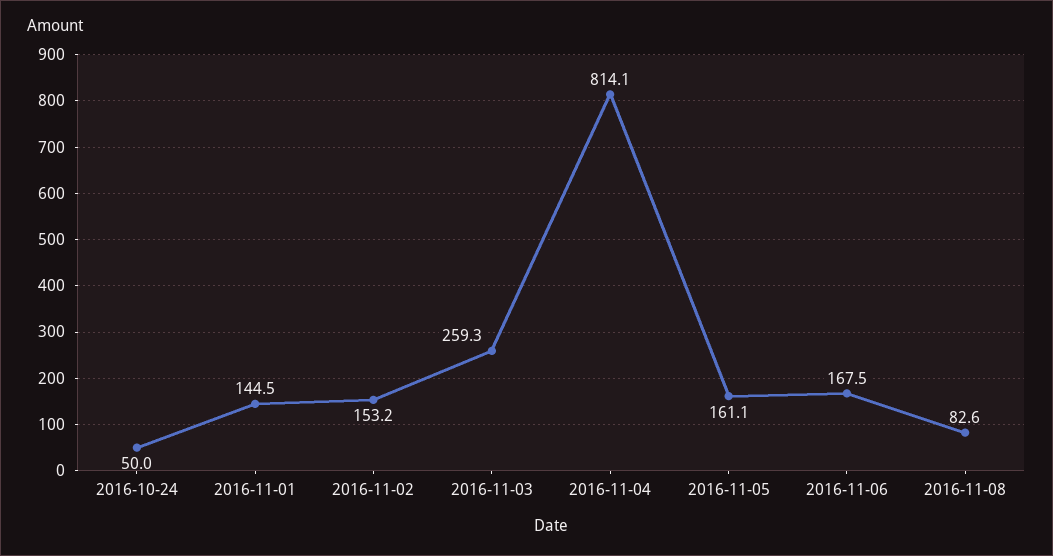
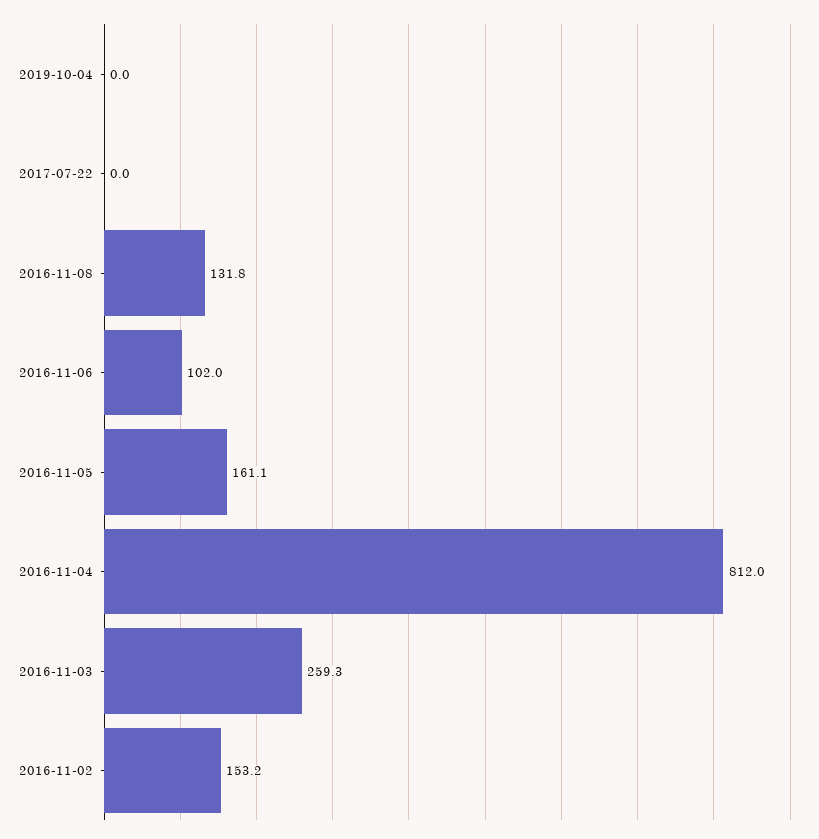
2016-10-24: 50 -> none
2016-11-01: 144.5 -> none
2016-11-04: 814.1 -> 812
2016-11-06: 167.5 -> 102
2016-11-08: 82.6 -> 131.8
2019-10-04: none -> 0
2017-07-22: none -> 0

